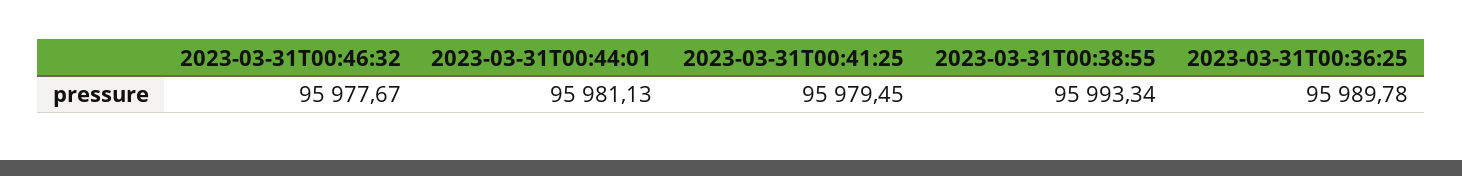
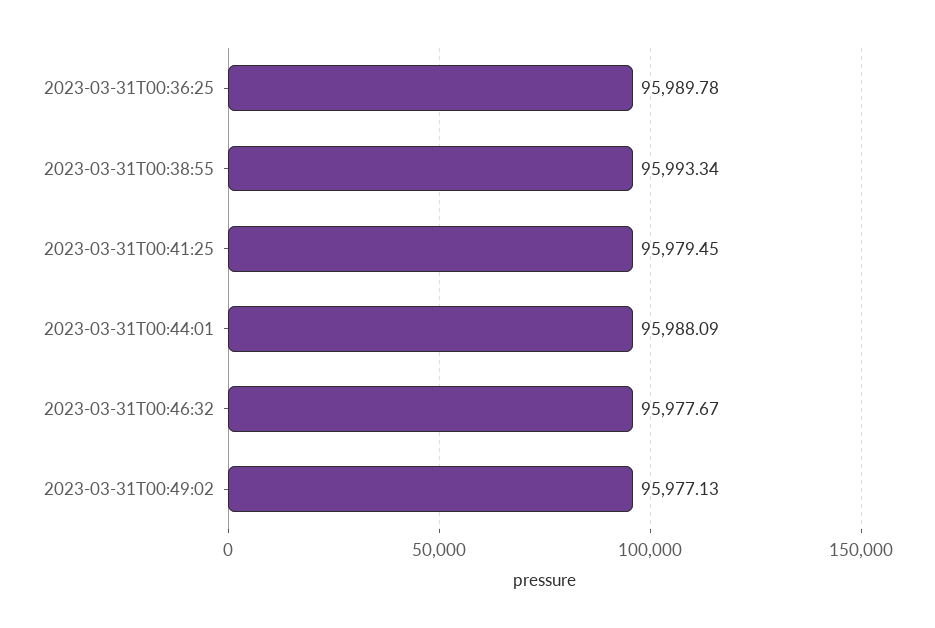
2023-03-31T00:44:01: 95981.13 -> 95988.09
2023-03-31T00:49:02: none -> 95977.13

